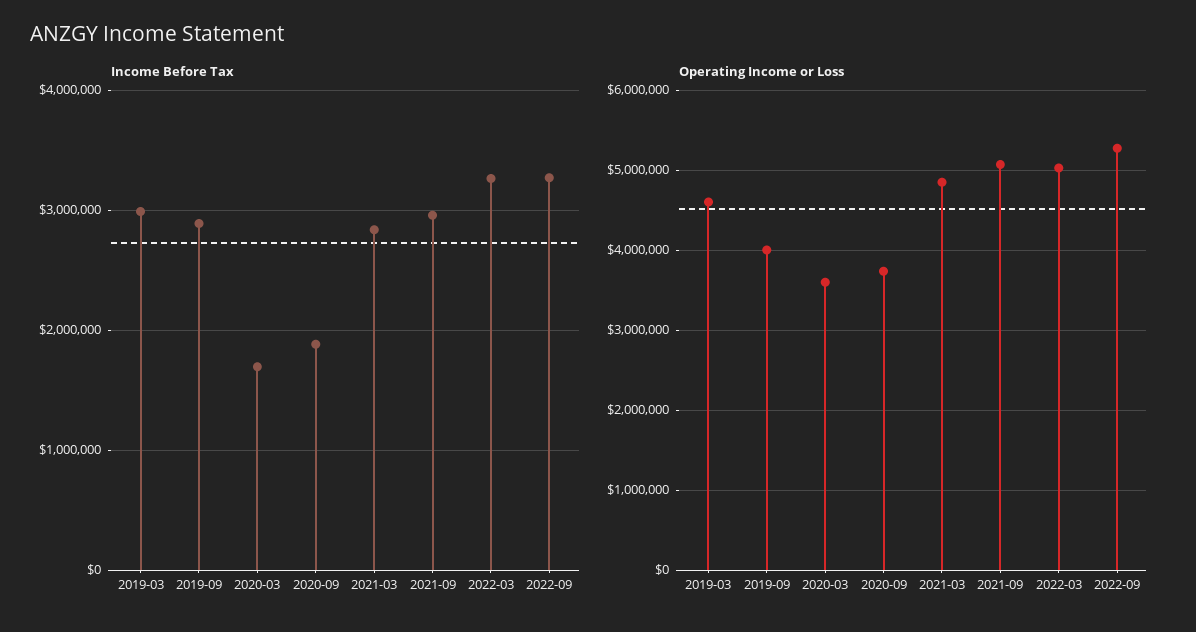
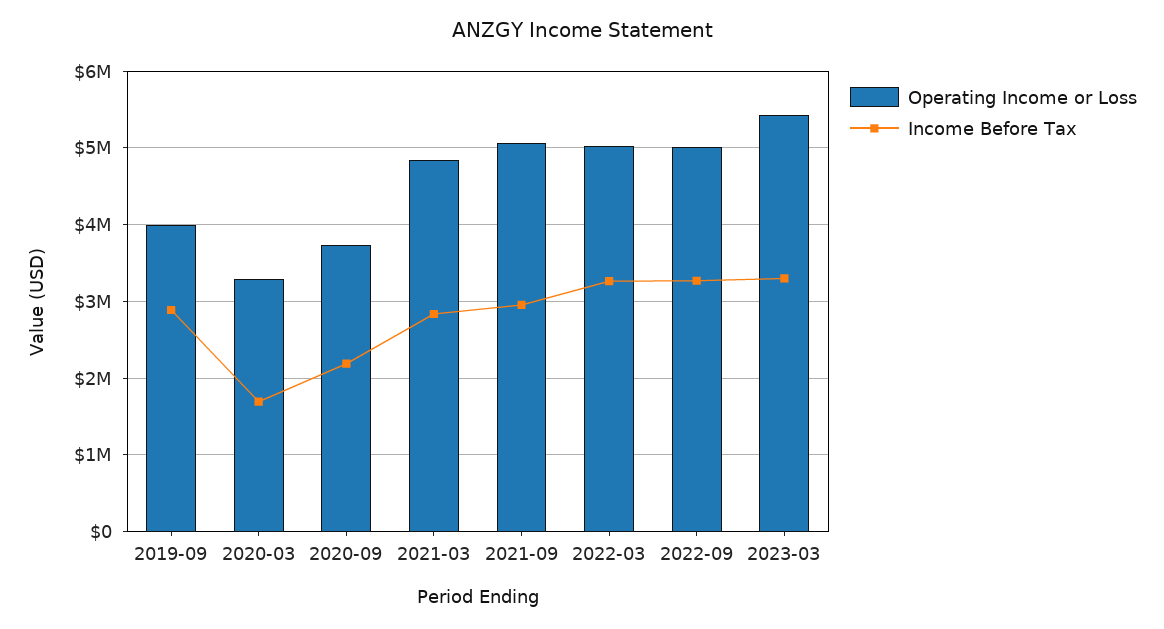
Income Before Tax, 2019-03: 3000000 -> none
Income Before Tax, 2020-09: 1900000 -> 2200000
Operating Income or Loss, 2019-03: 4600000 -> none
Operating Income or Loss, 2020-03: 3600000 -> 3300000
Operating Income or Loss, 2022-09: 5300000 -> 5000000
Operating Income or Loss, 2023-03: none -> 5400000
Income Before Tax, 2023-03: none -> 3300000

